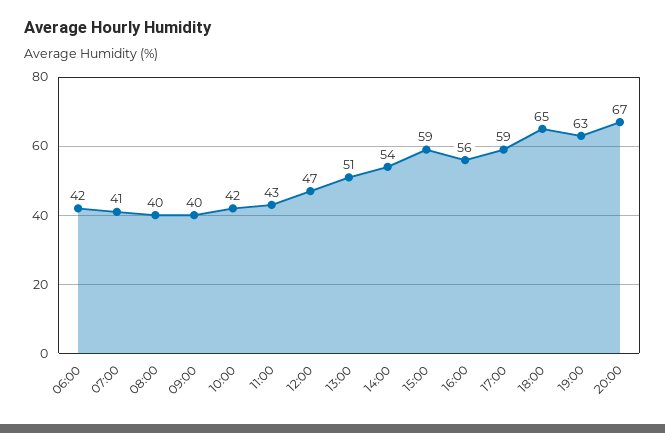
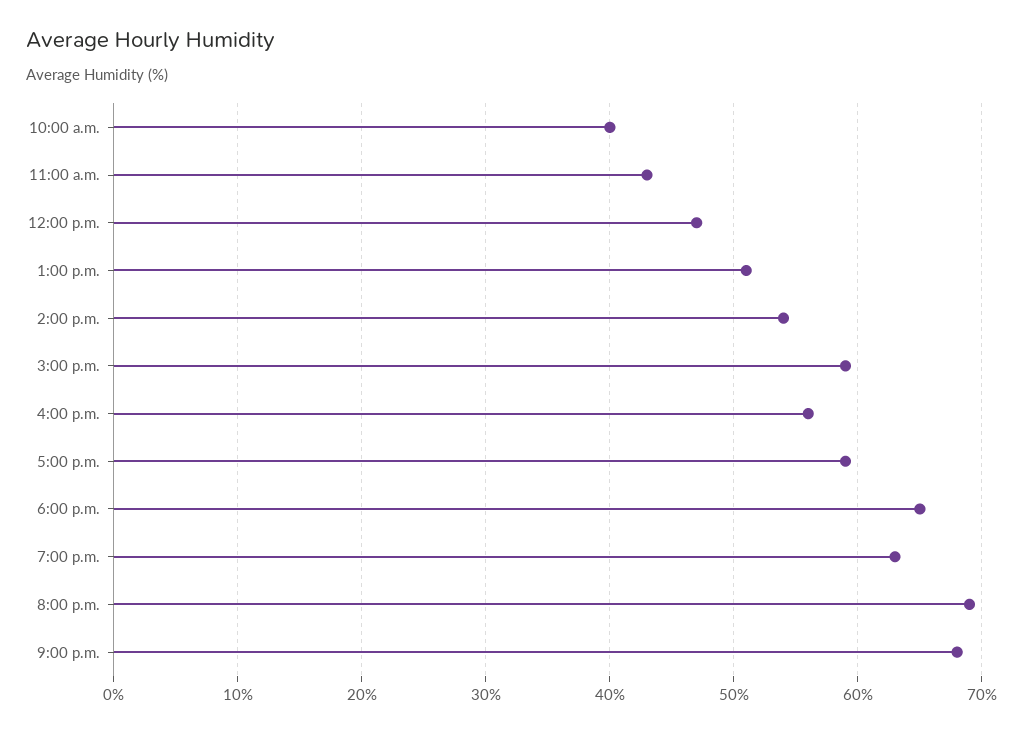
06:00: 42 -> none
07:00: 41 -> none
08:00: 40 -> none
09:00: 40 -> none
10:00: 42 -> 40
20:00: 67 -> 69
9:00 p.m.: none -> 68

